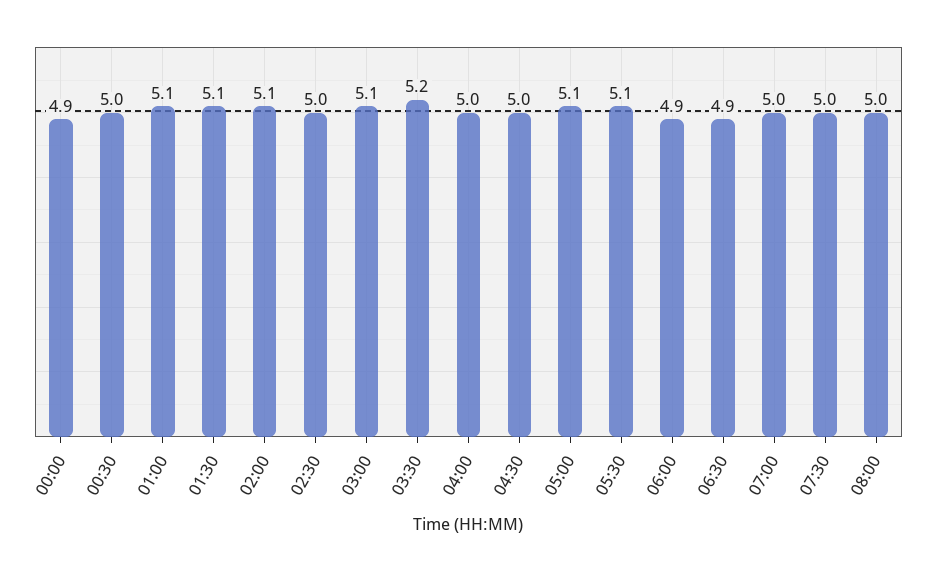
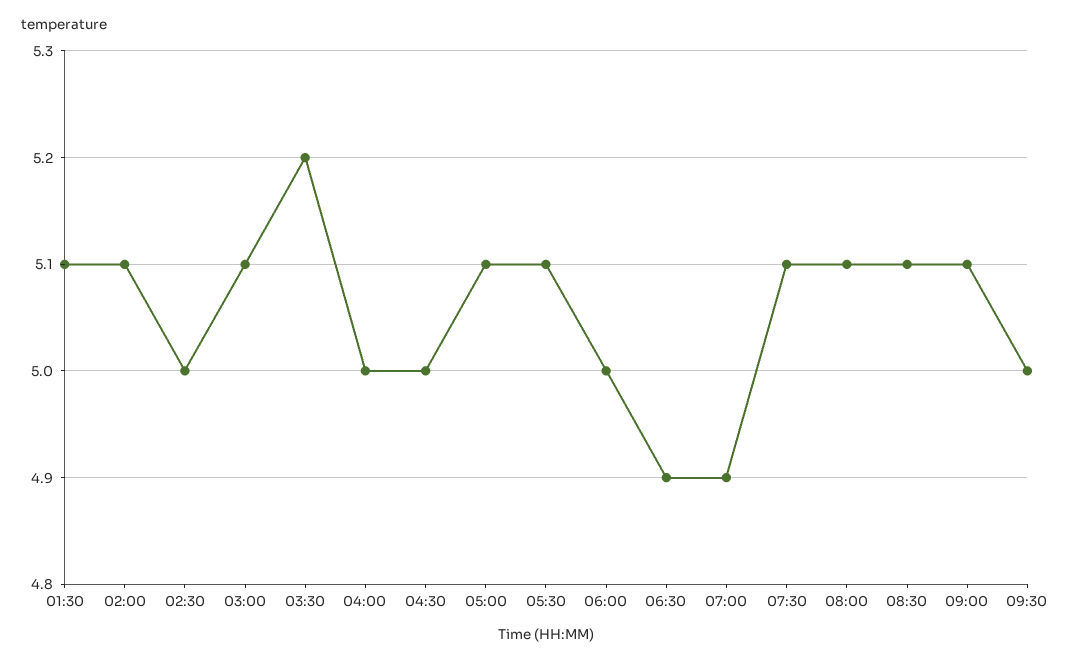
00:00: 4.9 -> none
00:30: 5 -> none
01:00: 5.1 -> none
06:00: 4.9 -> 5
07:00: 5 -> 4.9
07:30: 5 -> 5.1
08:00: 5 -> 5.1
08:30: none -> 5.1
09:00: none -> 5.1
09:30: none -> 5

